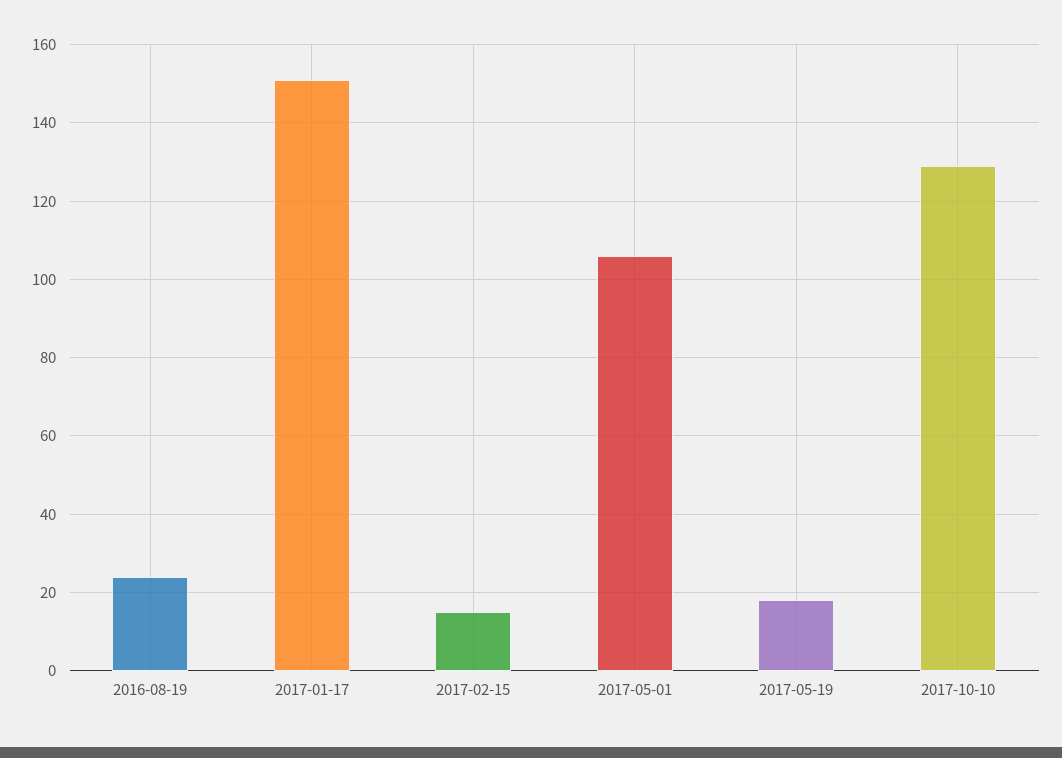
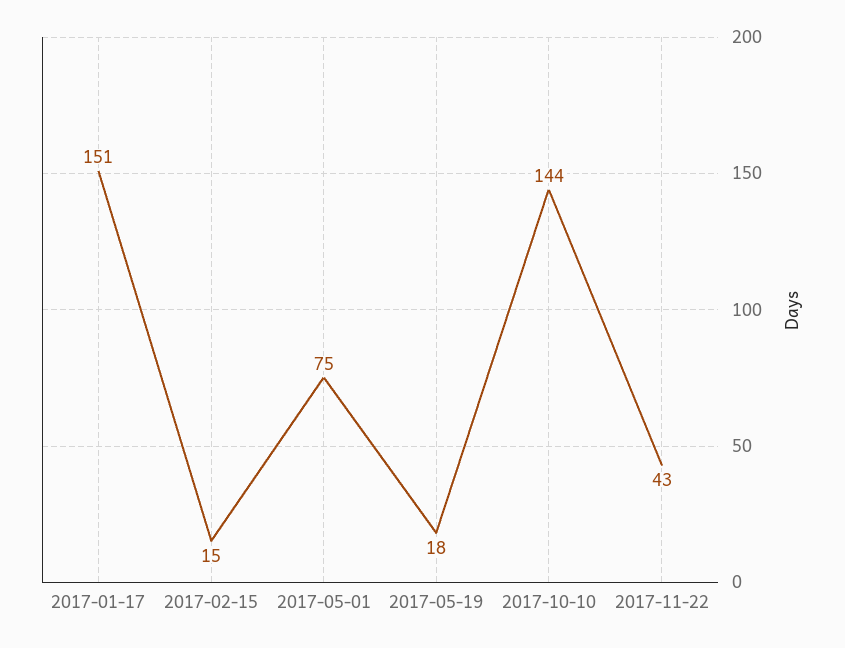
2016-08-19: 25 -> none
2017-05-01: 105 -> 75
2017-10-10: 130 -> 144
2017-11-22: none -> 43

